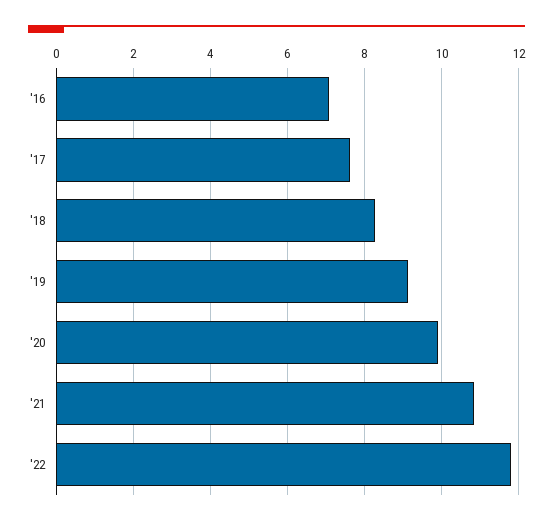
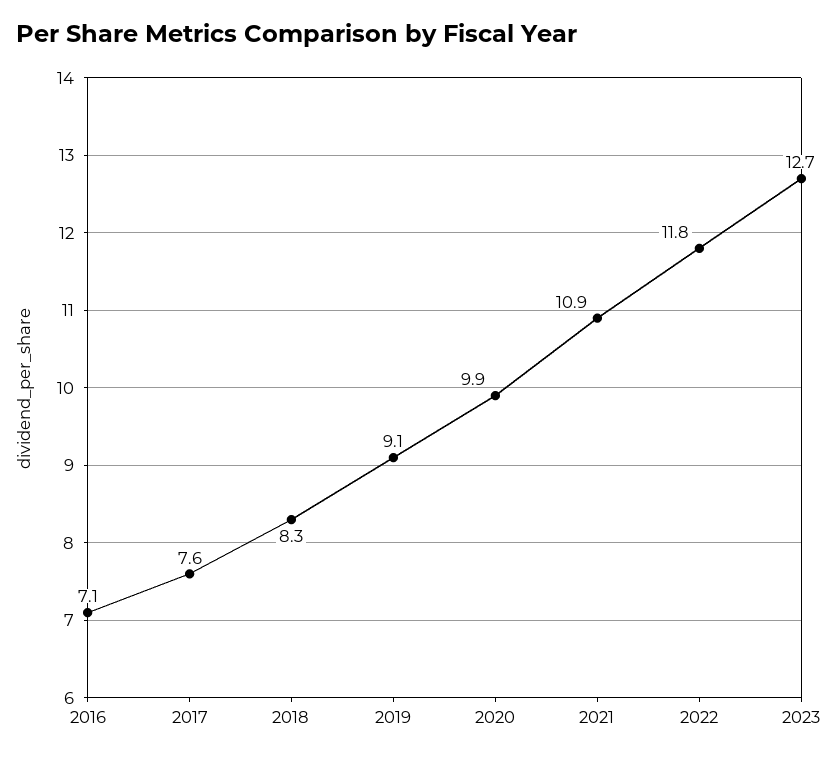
2023: none -> 12.7

